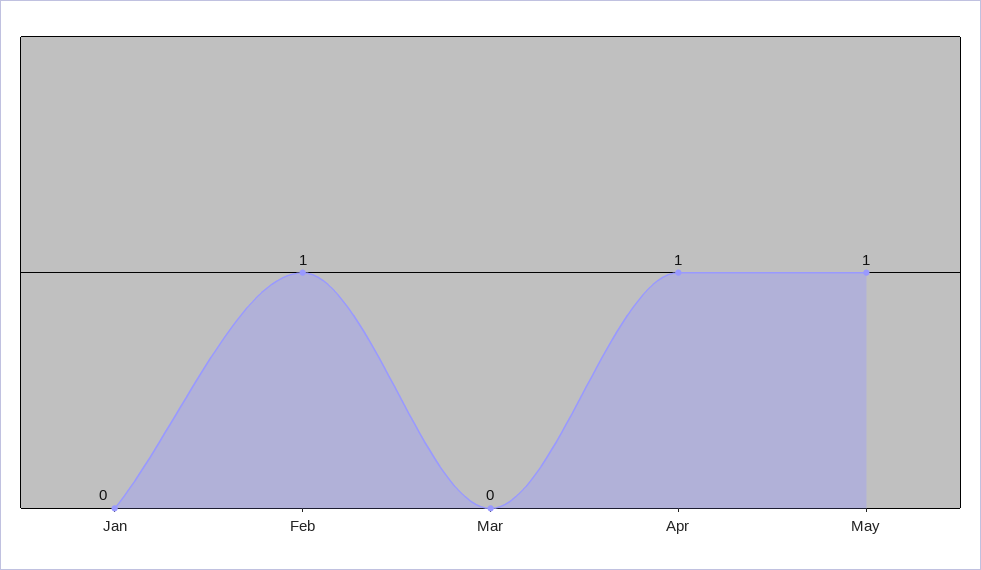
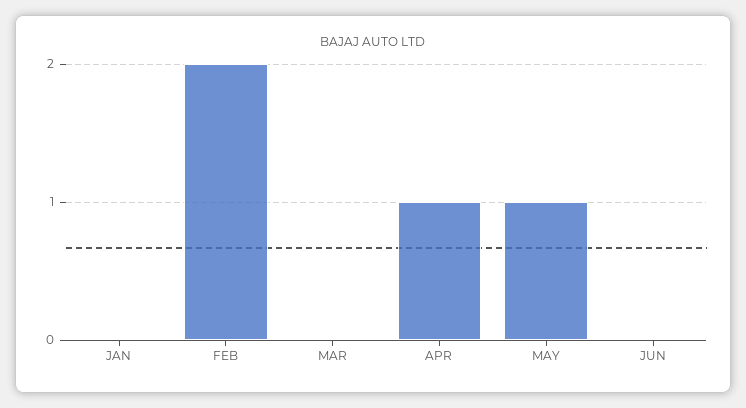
Feb: 1 -> 2
JUN: none -> 0

